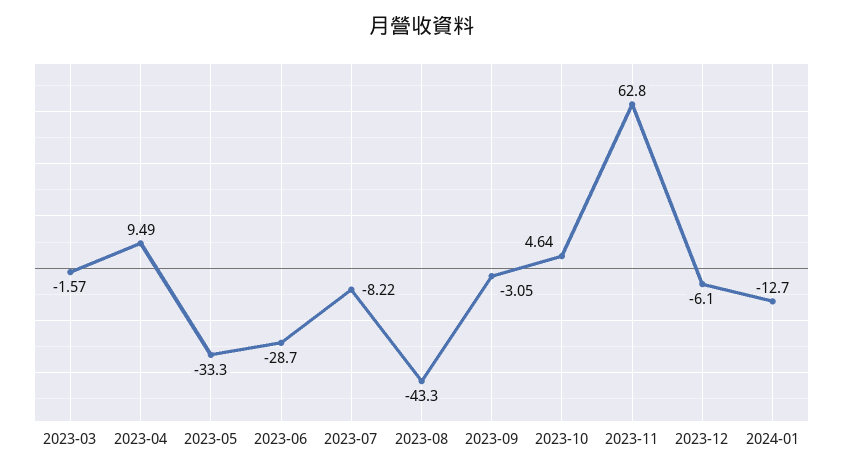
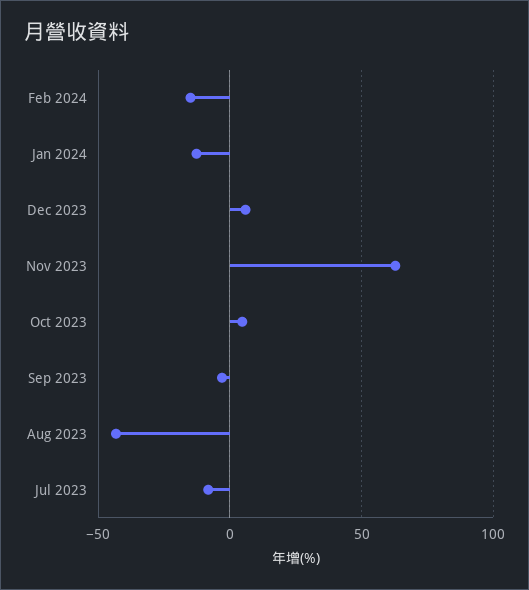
2023-03: -1.57 -> none
2023-04: 9.49 -> none
2023-05: -33.3 -> none
2023-06: -28.7 -> none
2023-12: -6.1 -> 5
Feb 2024: none -> -15

